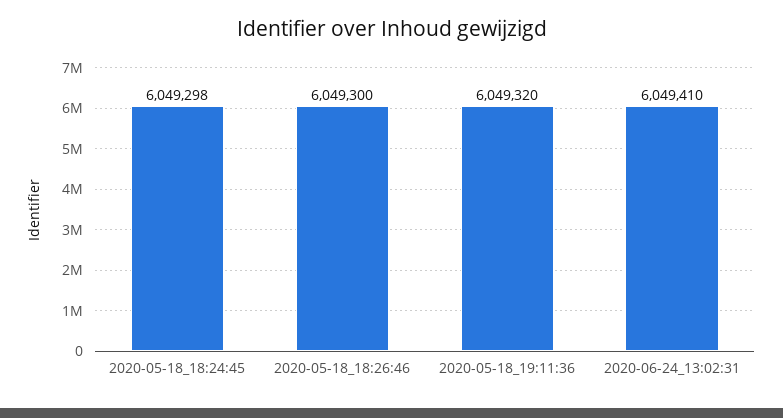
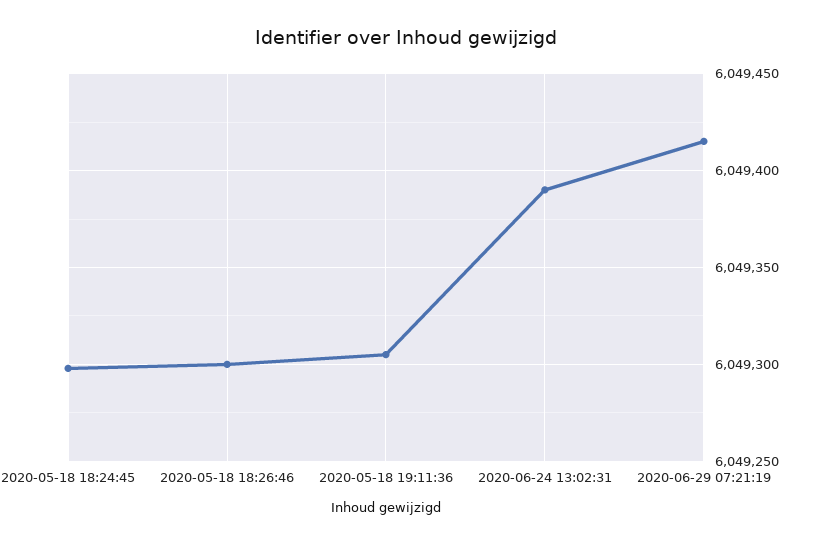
2020-05-18_19:11:36: 6049320 -> 6049305
2020-06-24_13:02:31: 6049410 -> 6049390
2020-06-29 07:21:19: none -> 6049415

